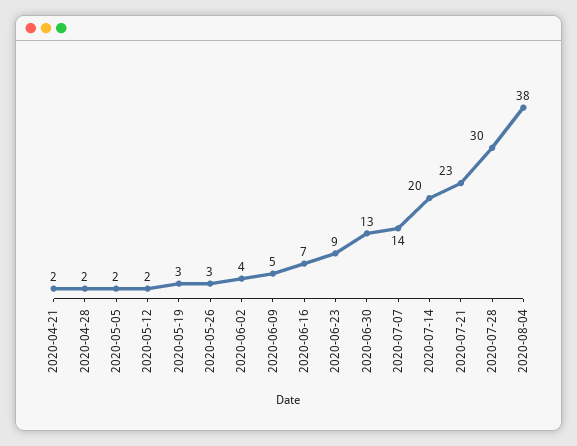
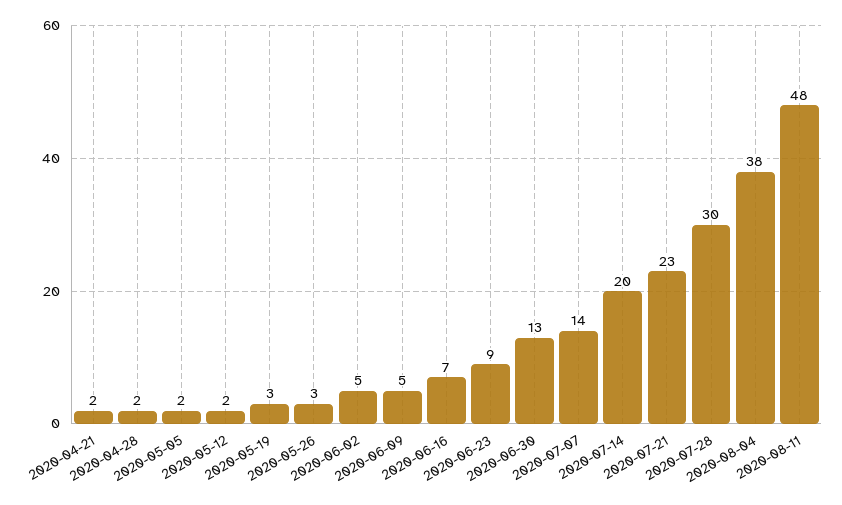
2020-06-02: 4 -> 5
2020-08-11: none -> 48

